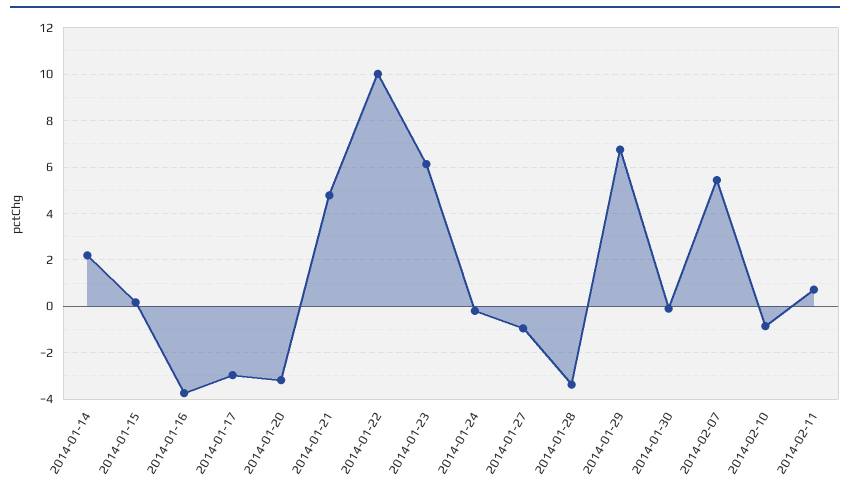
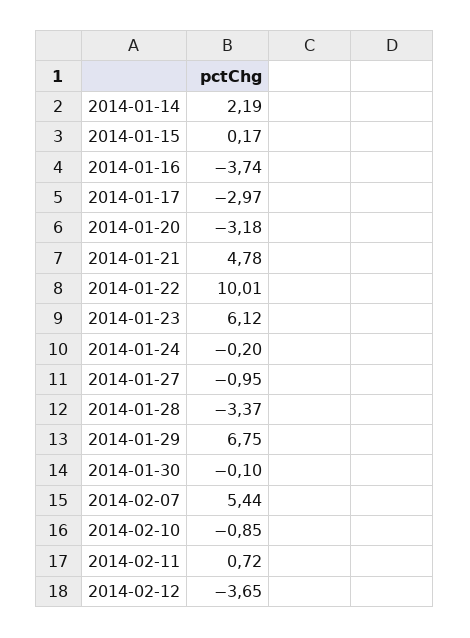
2014-02-12: none -> -3.65

